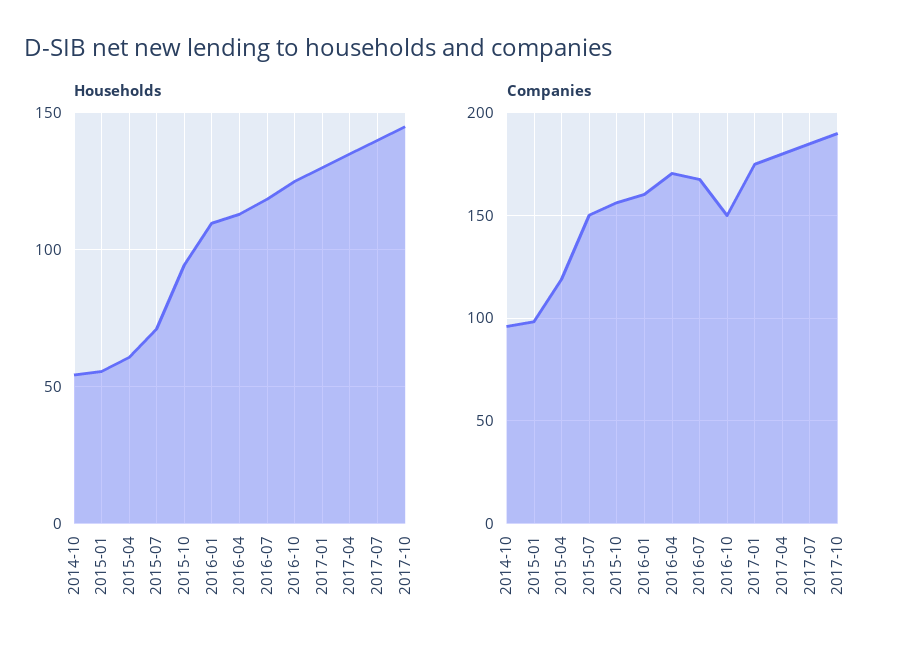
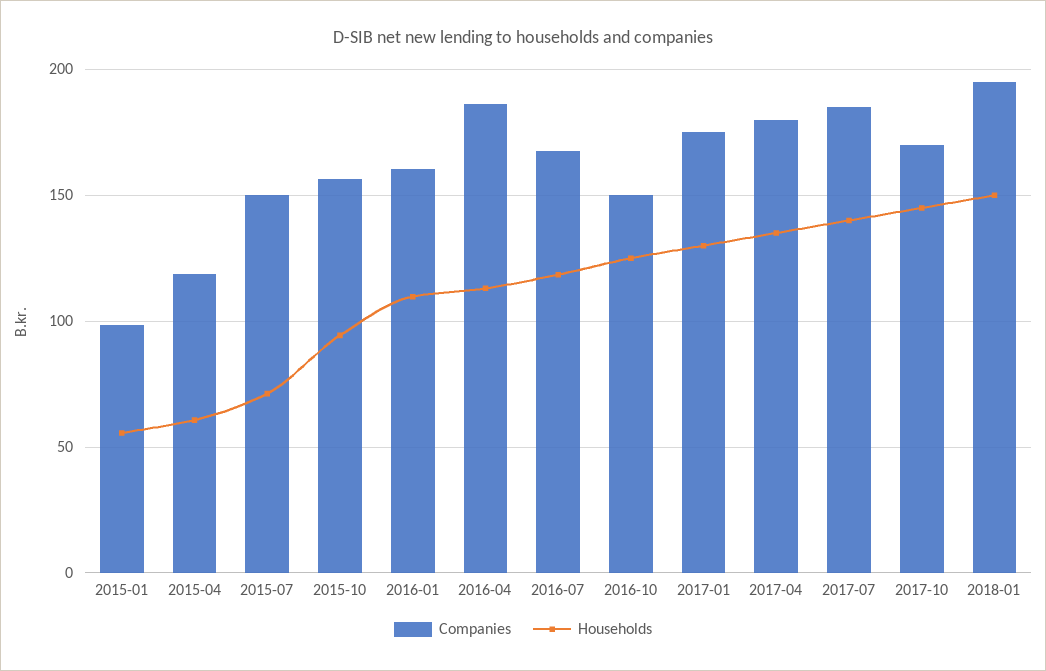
Households, 2014-10: 55 -> none
Companies, 2014-10: 95 -> none
Companies, 2016-04: 170 -> 185
Companies, 2017-10: 190 -> 170
Companies, 2018-01: none -> 195
Households, 2018-01: none -> 150

